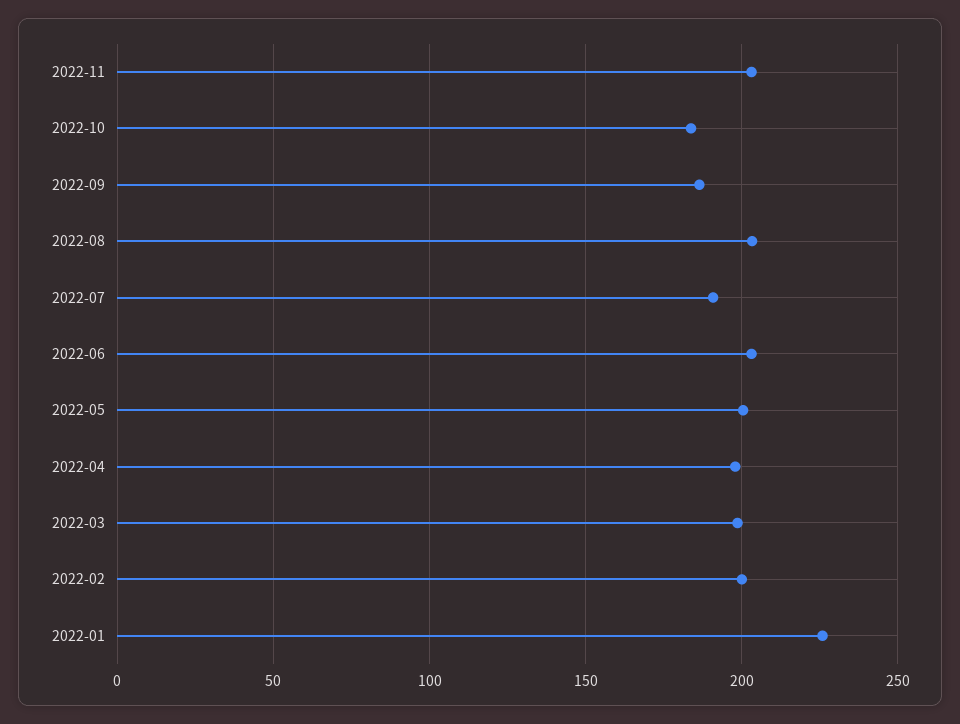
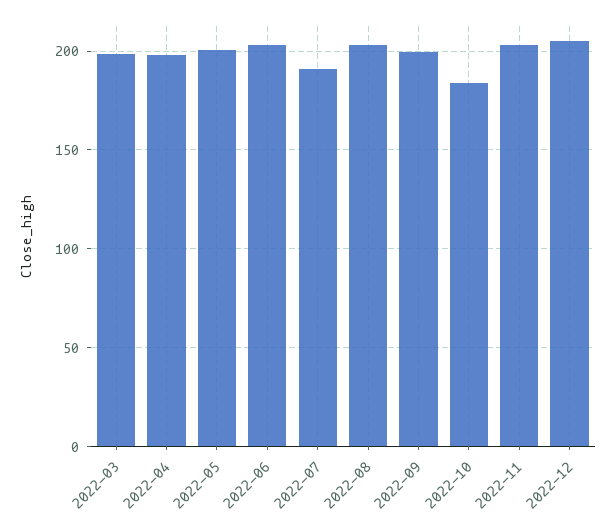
2022-09: 185 -> 200
2022-02: 200 -> none
2022-01: 225 -> none
2022-12: none -> 205

